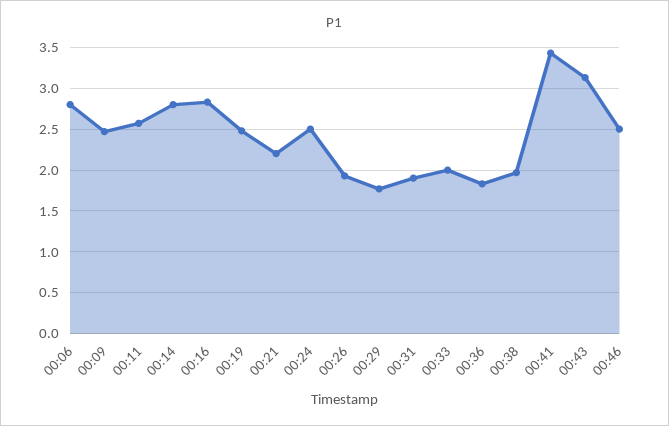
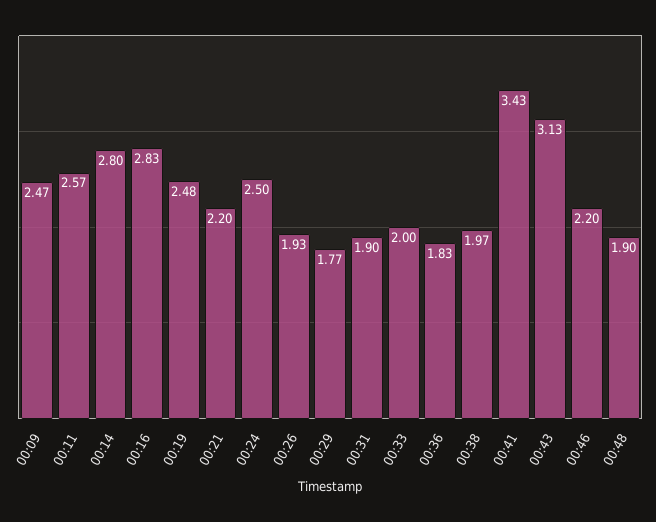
00:06: 2.8 -> none
00:46: 2.5 -> 2.2
00:48: none -> 1.9

